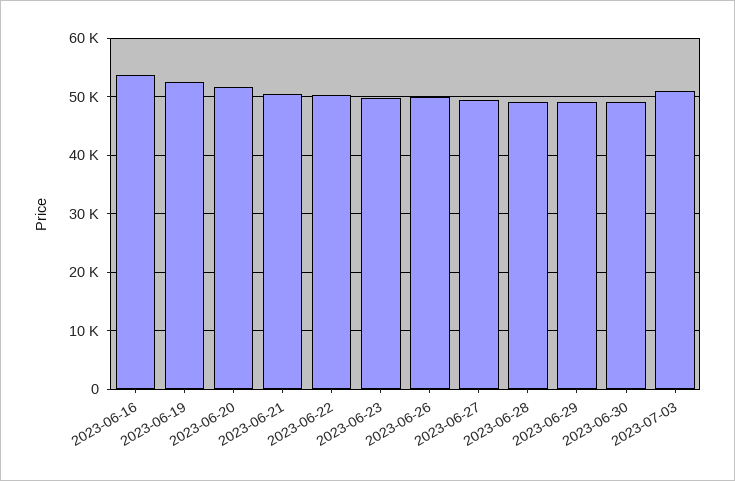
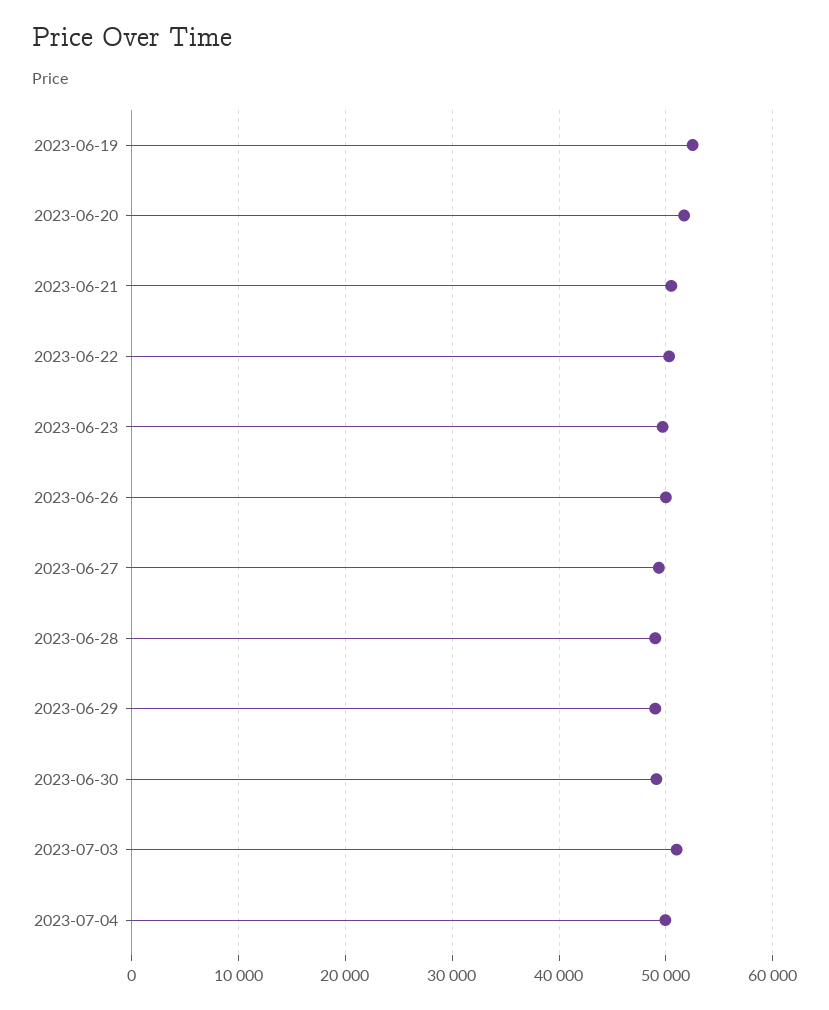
2023-06-16: 54000 -> none
2023-07-04: none -> 50000

